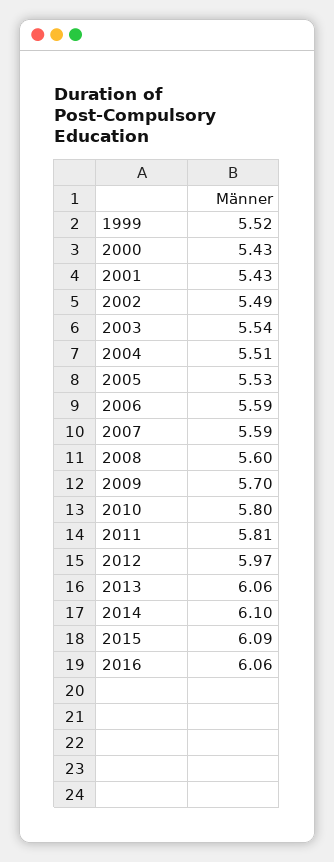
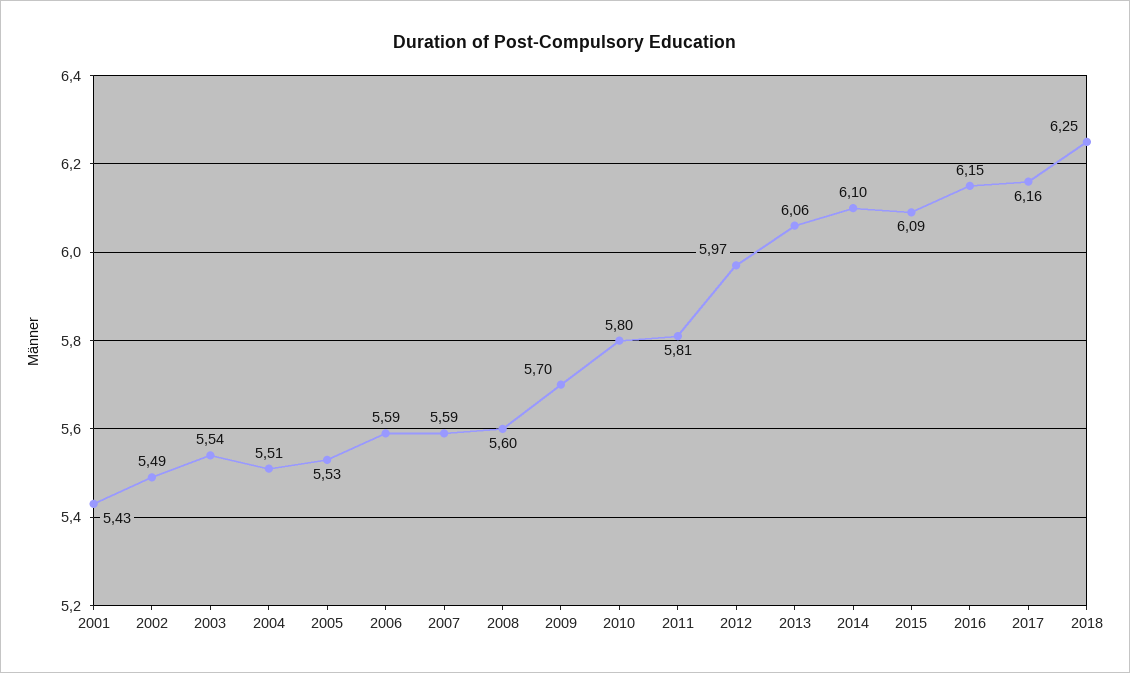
1999: 5.52 -> none
2000: 5.43 -> none
2016: 6.06 -> 6.15
2017: none -> 6.16
2018: none -> 6.25

